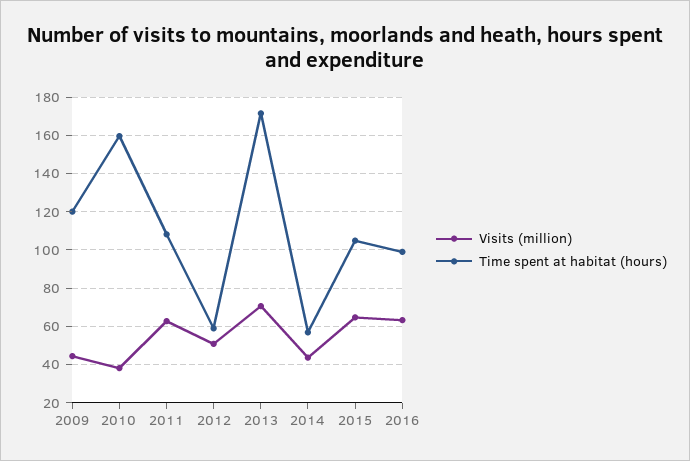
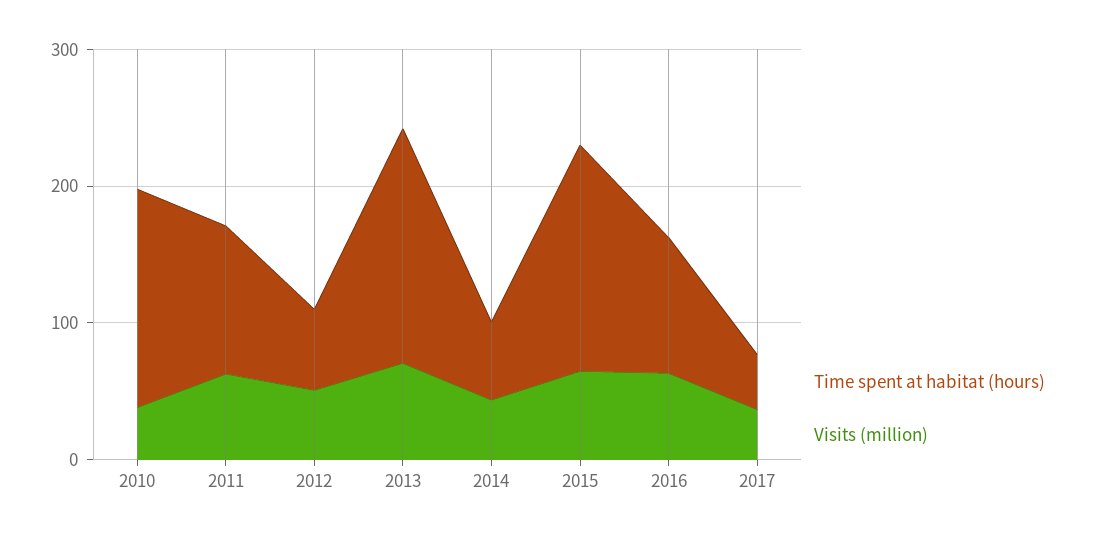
Visits (million), 2009: 45 -> none
Time spent at habitat (hours), 2009: 120 -> none
Time spent at habitat (hours), 2015: 105 -> 160
Time spent at habitat (hours), 2017: none -> 40
Visits (million), 2017: none -> 40

